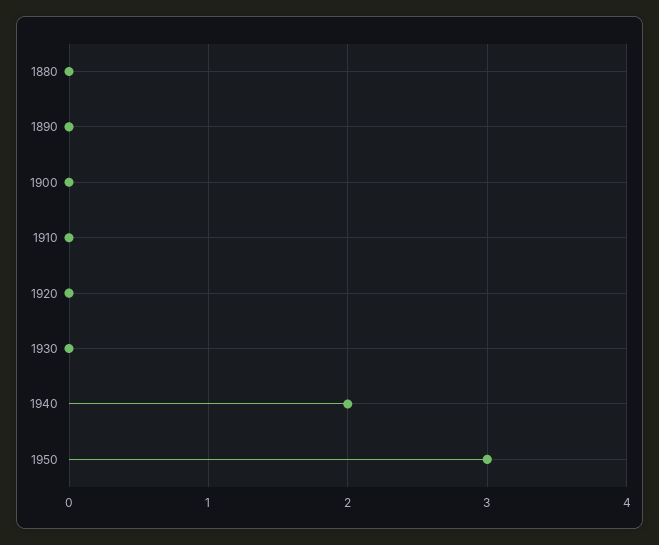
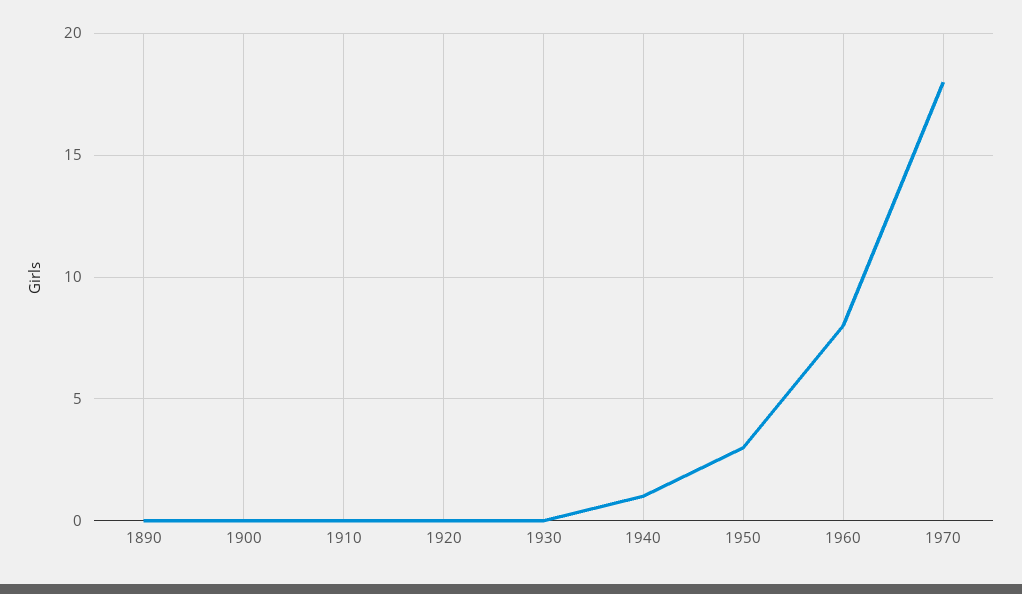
1880: 0 -> none
1940: 2 -> 1
1960: none -> 8
1970: none -> 18

